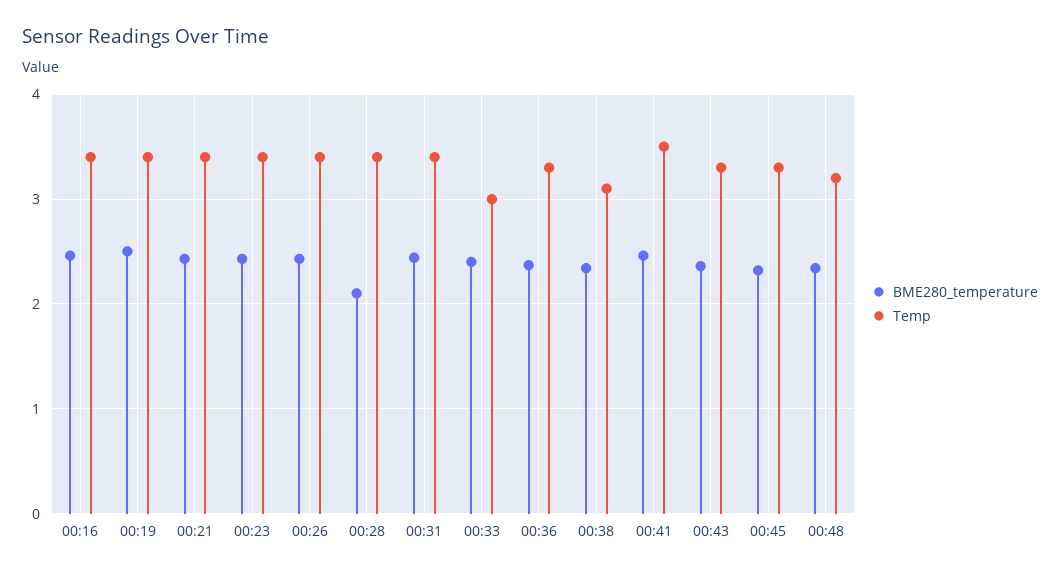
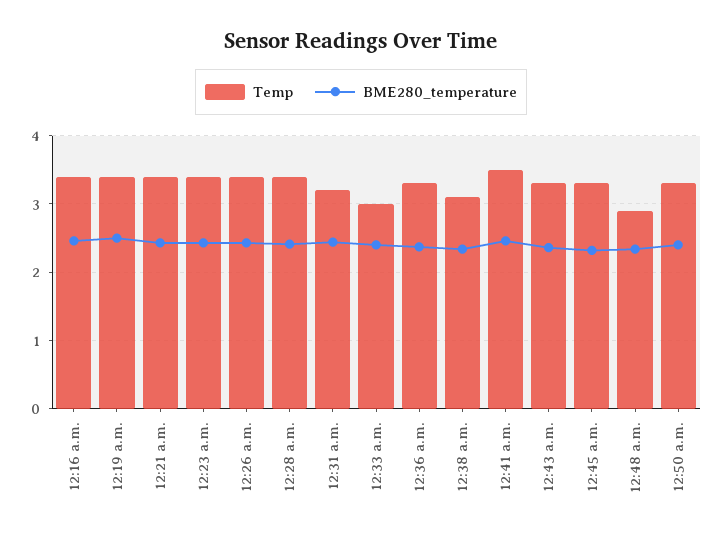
BME280_temperature, 00:28: 2.1 -> 2.4
Temp, 00:31: 3.4 -> 3.2
Temp, 00:48: 3.2 -> 2.9
Temp, 12:50 a.m.: none -> 3.3
BME280_temperature, 12:50 a.m.: none -> 2.4

